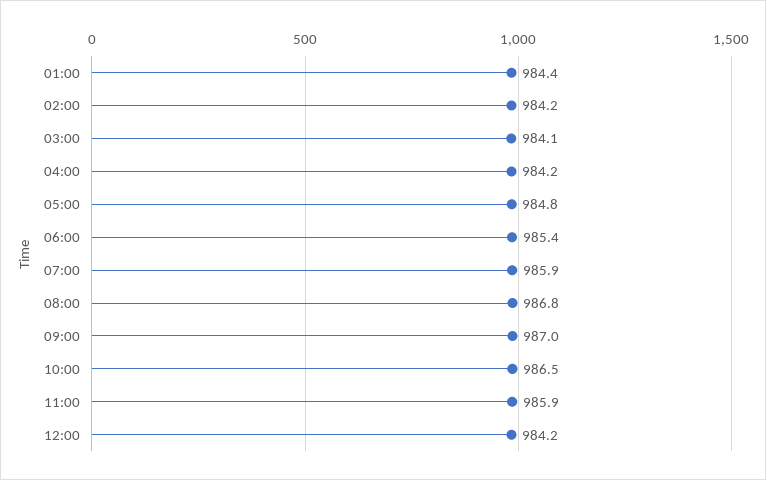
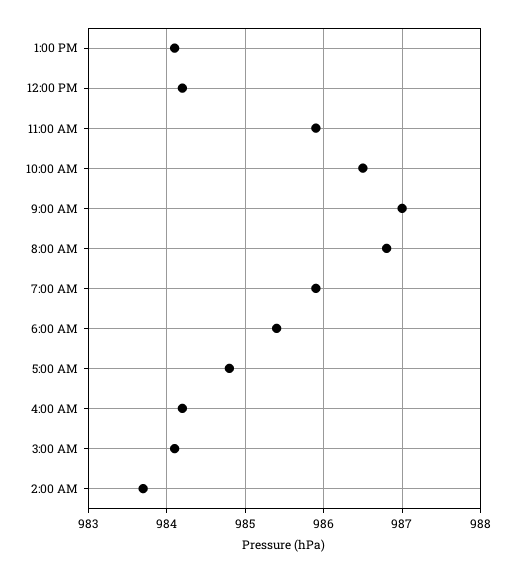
01:00: 984.4 -> none
02:00: 984.2 -> 983.7
1:00 PM: none -> 984.1

